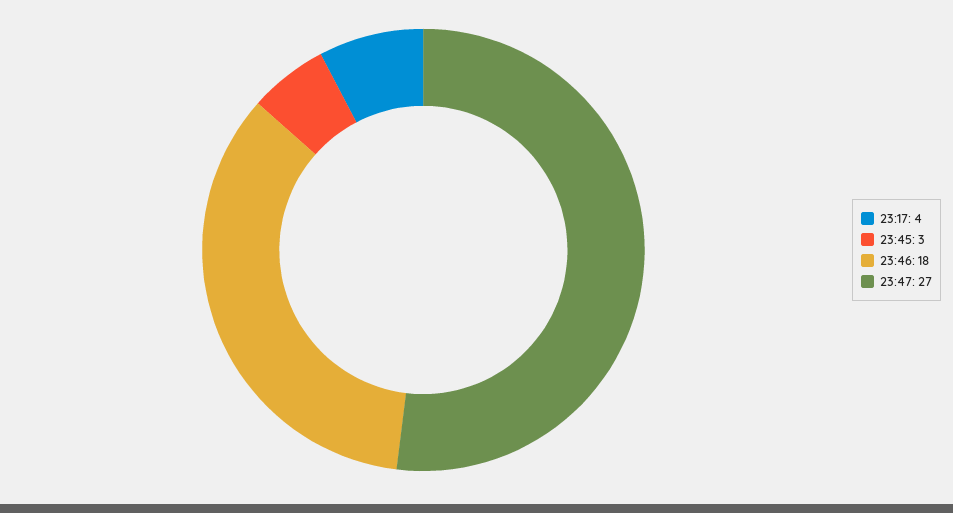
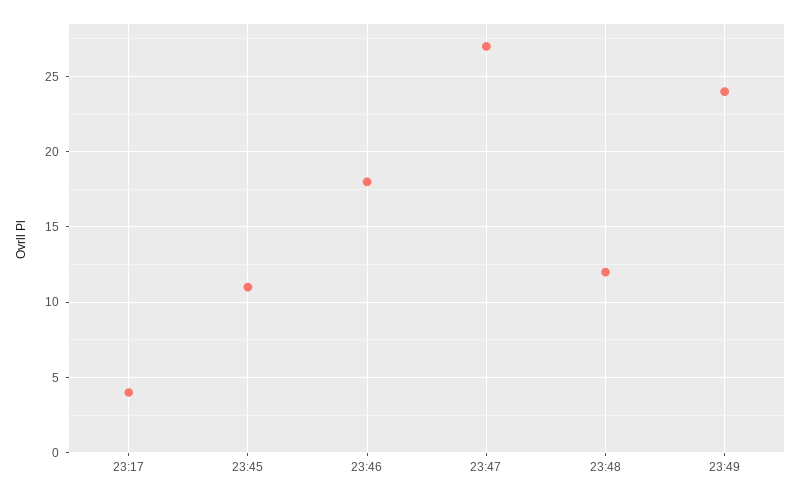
23:45: 3 -> 11
23:48: none -> 12
23:49: none -> 24

